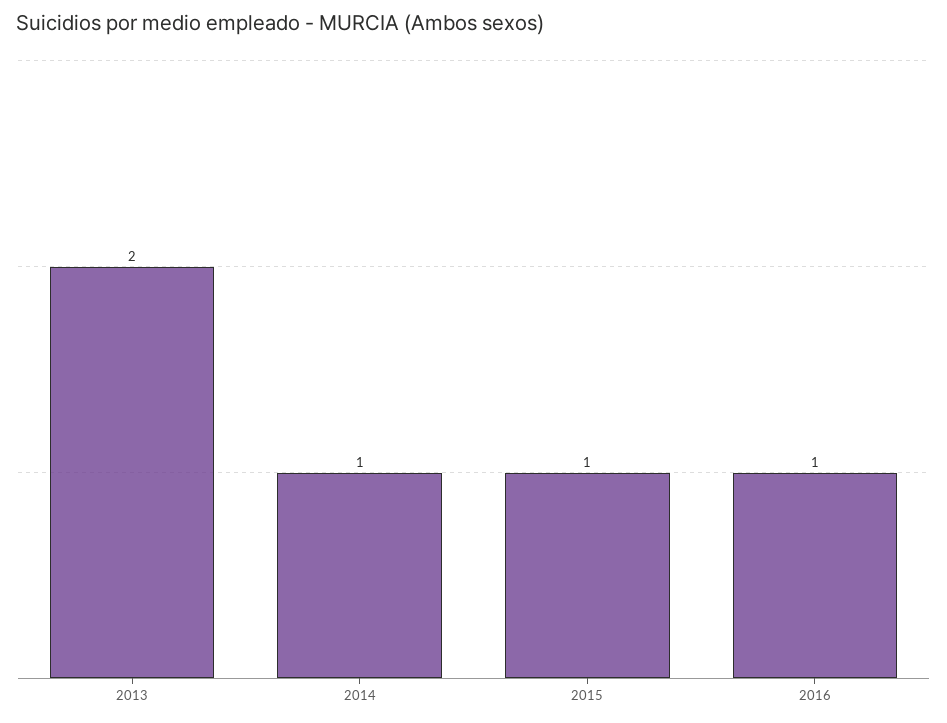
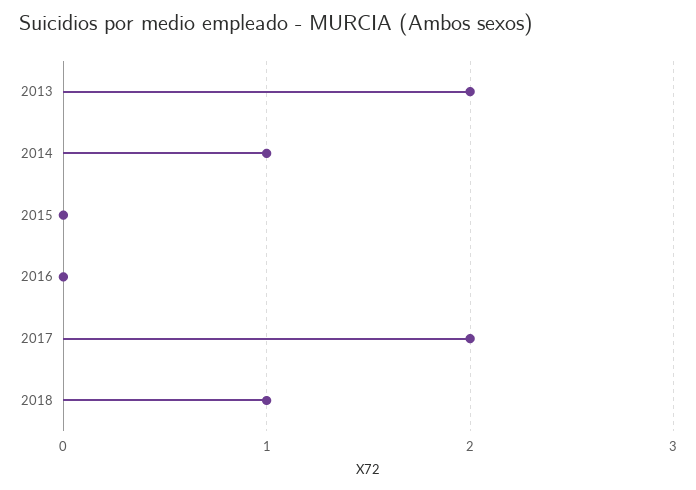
2015: 1 -> 0
2016: 1 -> 0
2017: none -> 2
2018: none -> 1

